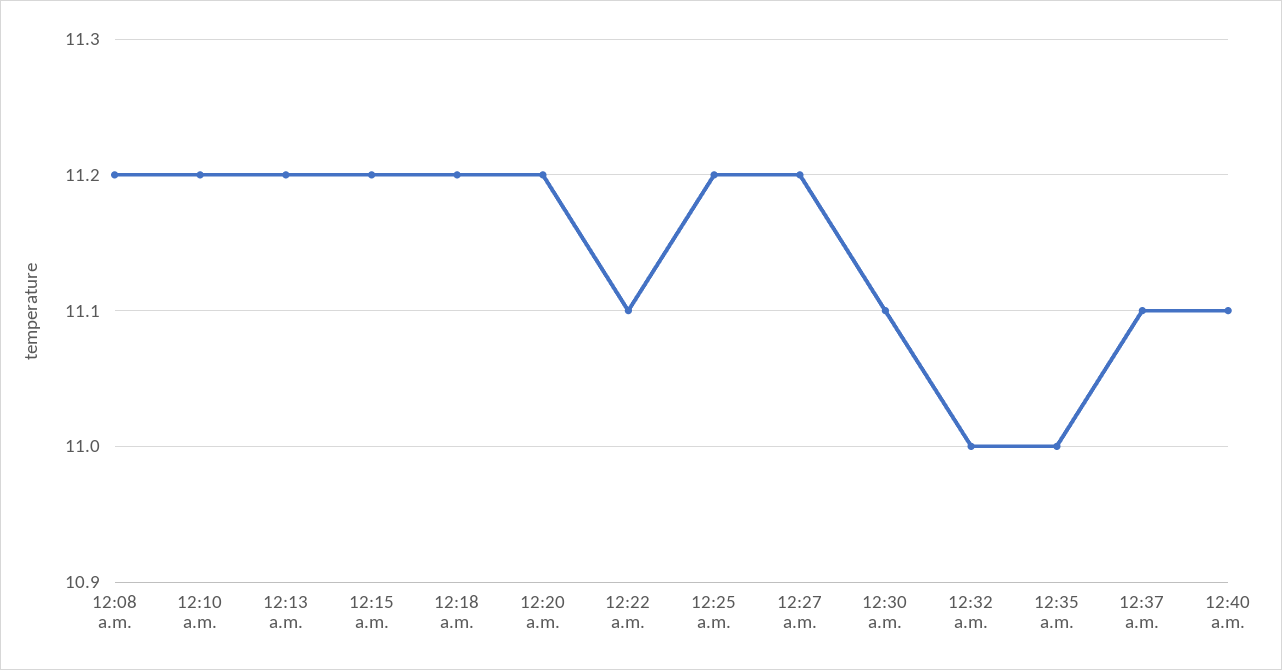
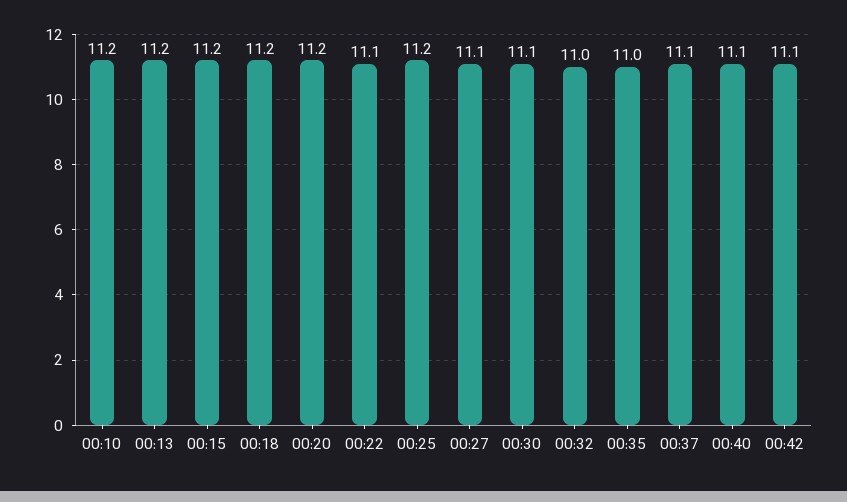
12:08 a.m.: 11.2 -> none
12:27 a.m.: 11.2 -> 11.1
00:42: none -> 11.1

